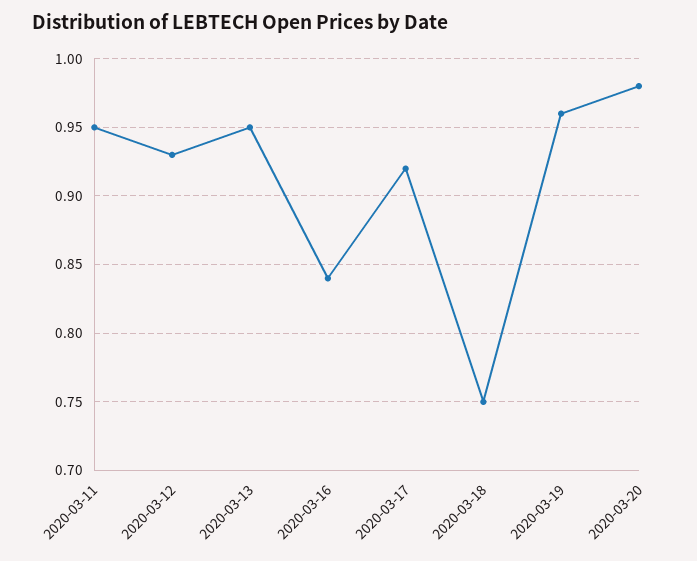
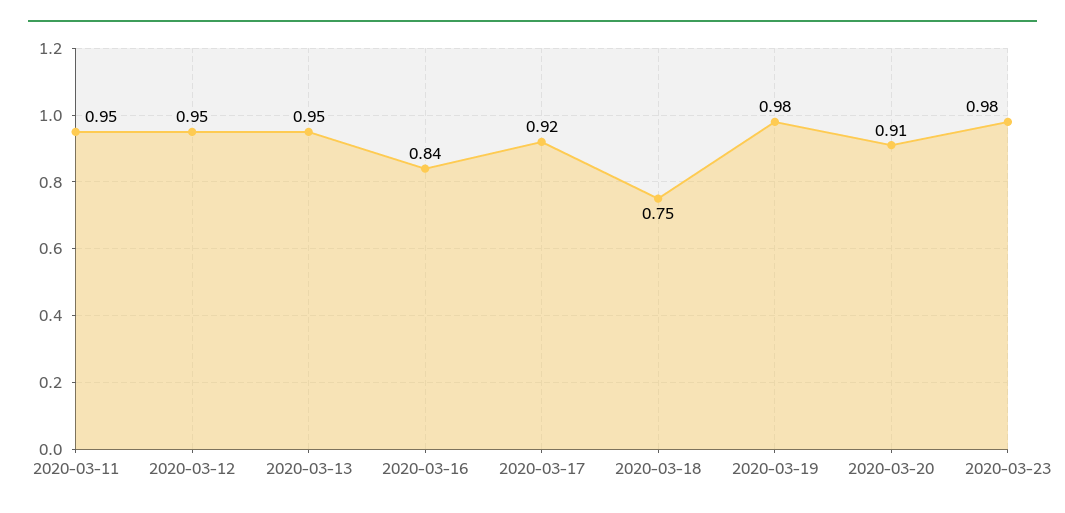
2020-03-12: 0.93 -> 0.95
2020-03-19: 0.96 -> 0.98
2020-03-20: 0.98 -> 0.91
2020-03-23: none -> 0.98

